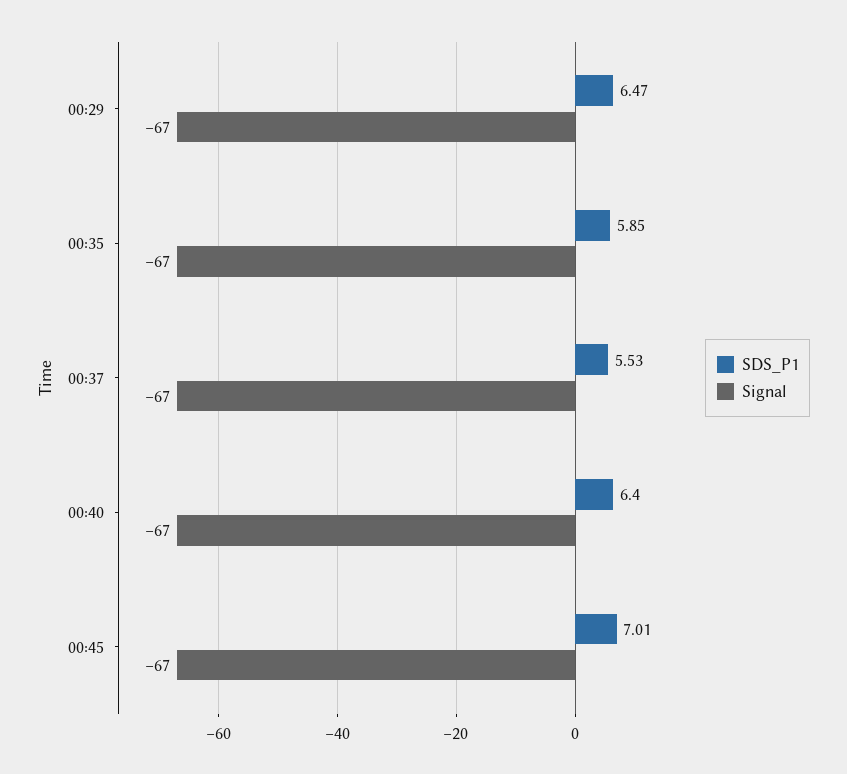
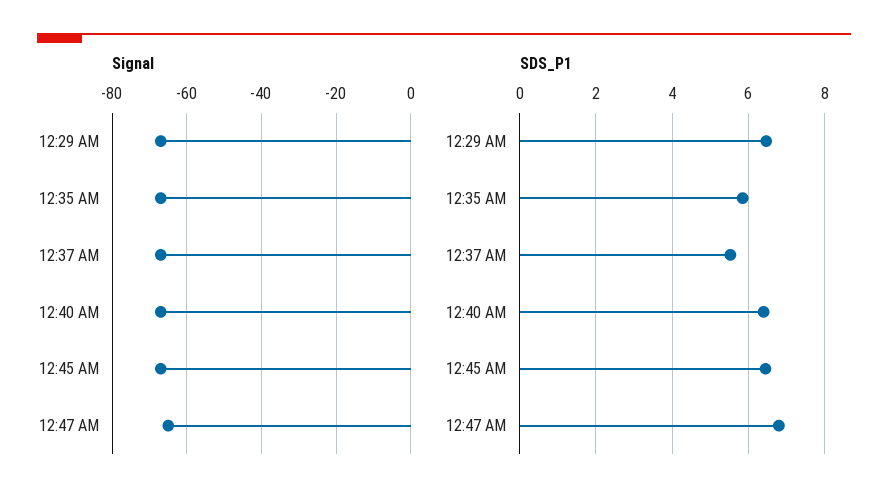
SDS_P1, 00:45: 7.01 -> 6.4
Signal, 12:47 AM: none -> -65
SDS_P1, 12:47 AM: none -> 6.8

